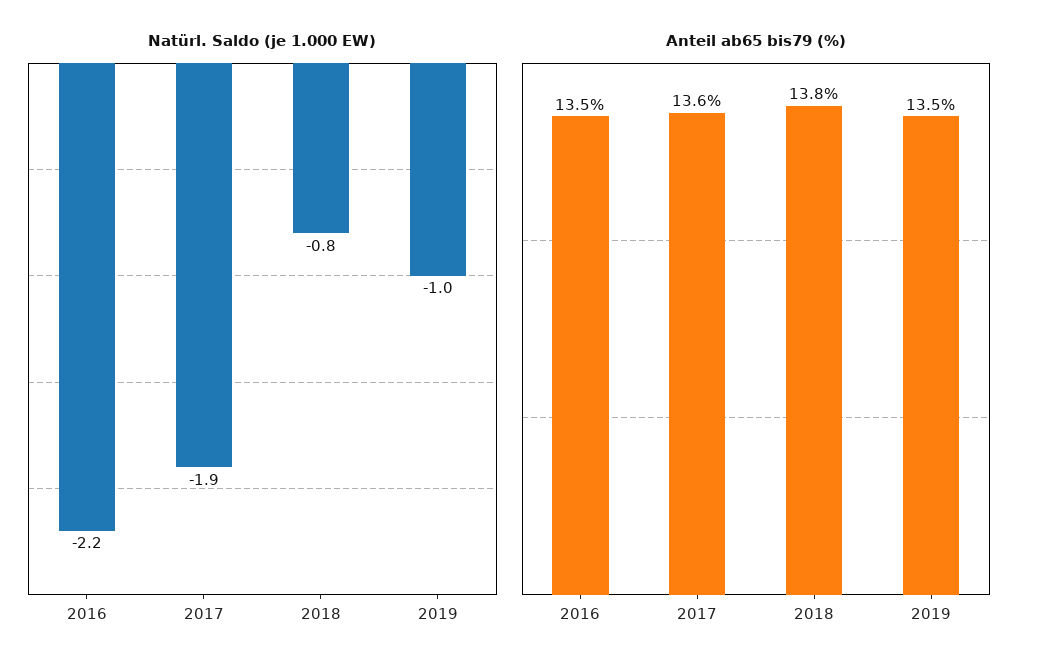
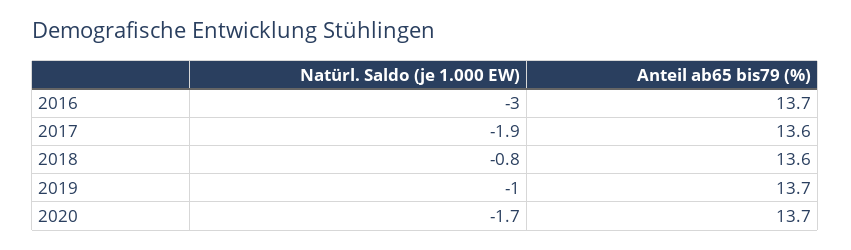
Natürl. Saldo (je 1.000 EW), 2016: -2.2 -> -3
Anteil ab65 bis79 (%), 2016: 13.5 -> 13.7
Anteil ab65 bis79 (%), 2018: 13.8 -> 13.6
Anteil ab65 bis79 (%), 2019: 13.5 -> 13.7
Natürl. Saldo (je 1.000 EW), 2020: none -> -1.7
Anteil ab65 bis79 (%), 2020: none -> 13.7

